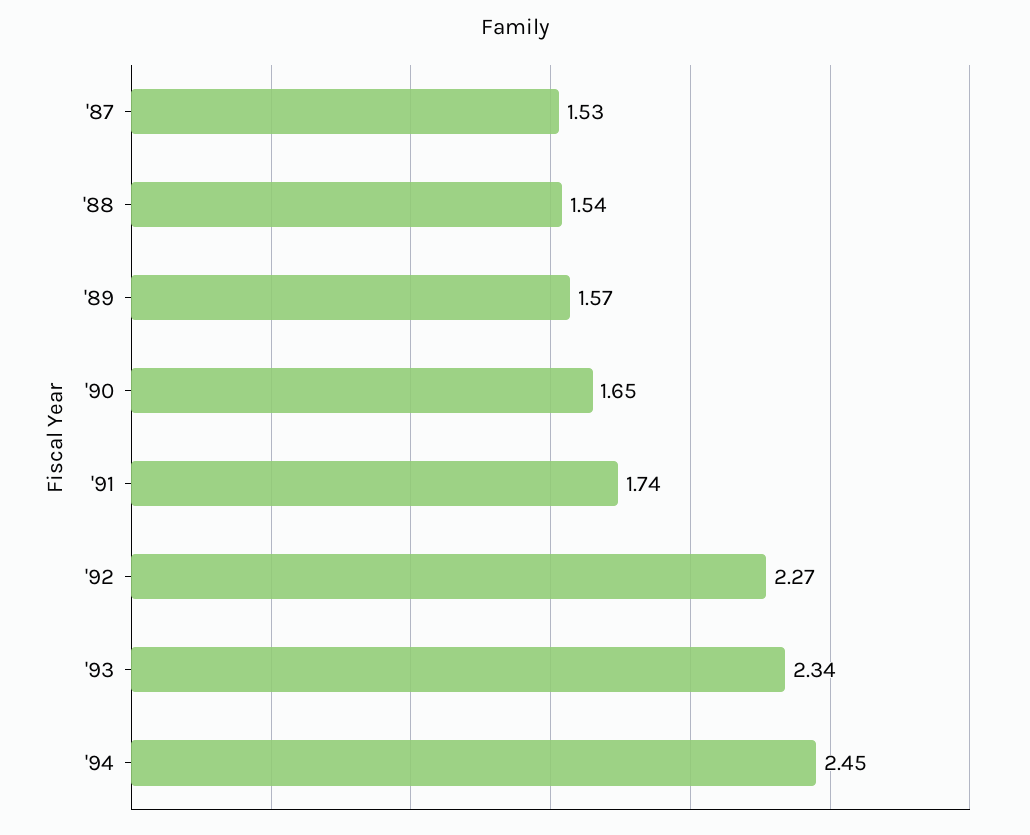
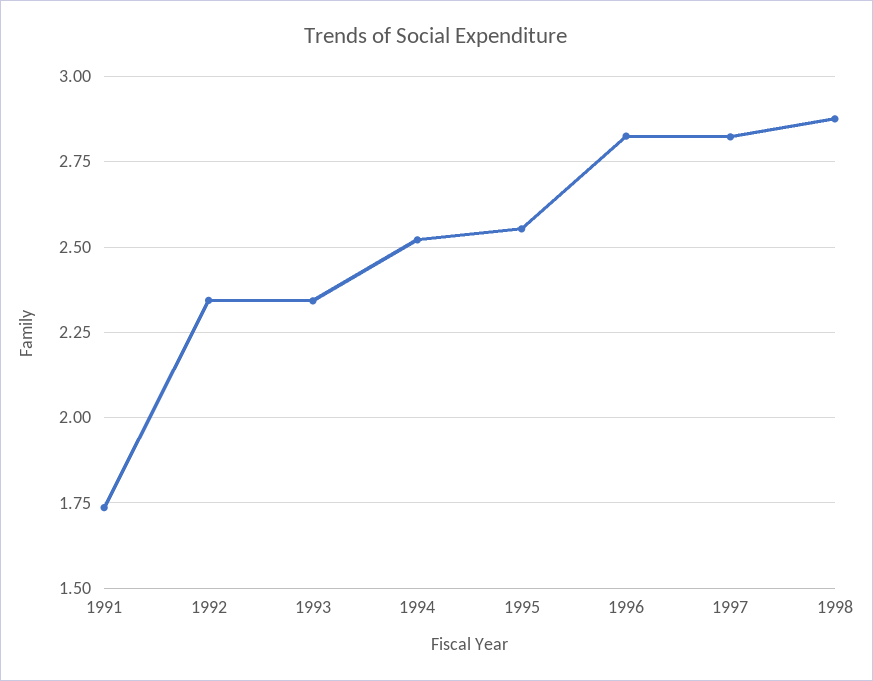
'87: 1.53 -> none
'88: 1.54 -> none
'89: 1.57 -> none
'90: 1.65 -> none
'92: 2.27 -> 2.35
'94: 2.45 -> 2.525
1995: none -> 2.55
1996: none -> 2.825
1997: none -> 2.825
1998: none -> 2.875

